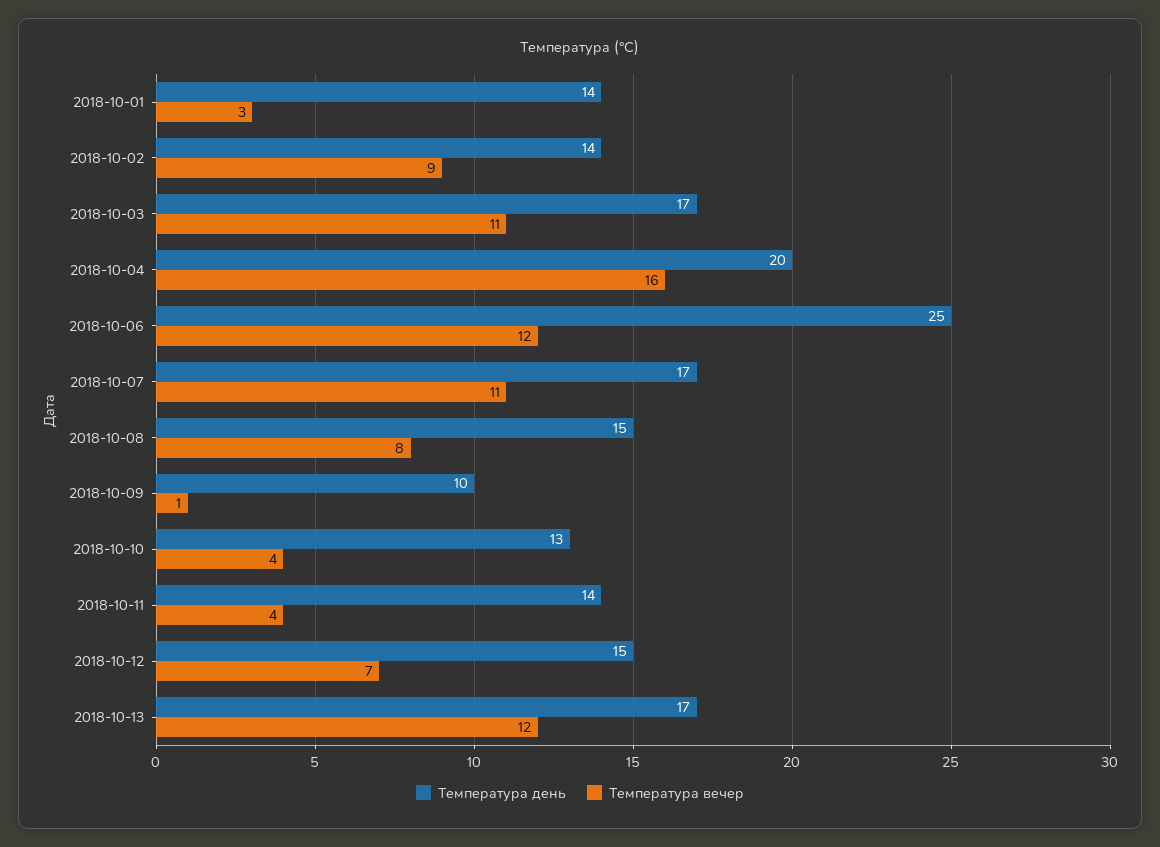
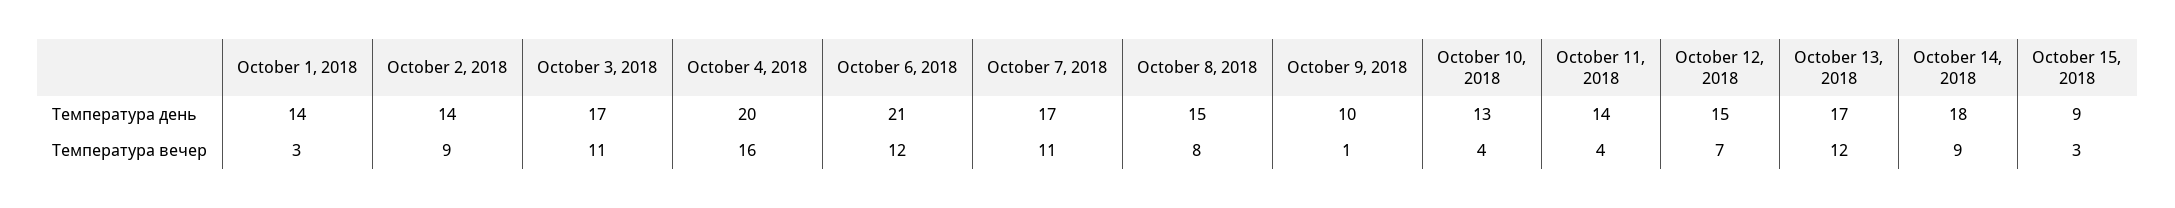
Температура день, 2018-10-06: 25 -> 21
Температура день, October 14, 2018: none -> 18
Температура день, October 15, 2018: none -> 9
Температура вечер, October 14, 2018: none -> 9
Температура вечер, October 15, 2018: none -> 3

